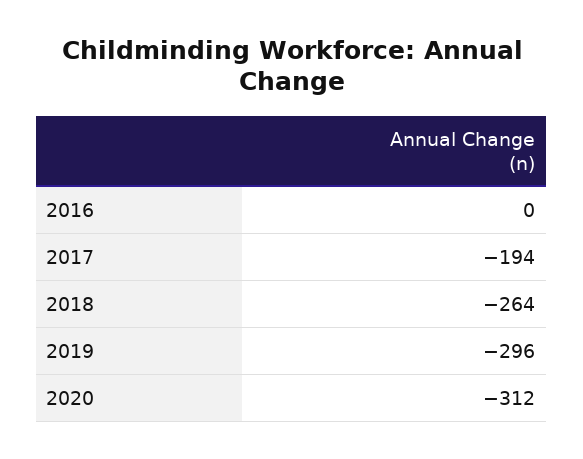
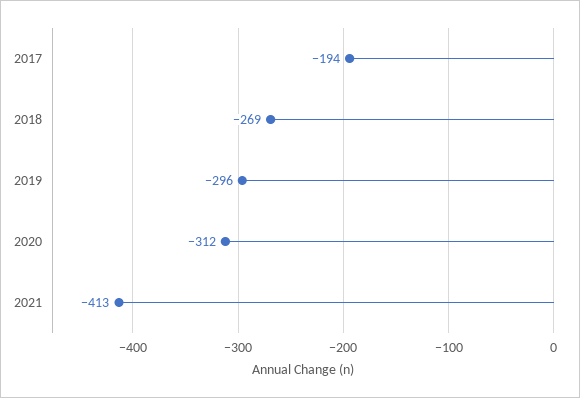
2016: 0 -> none
2018: -264 -> -269
2021: none -> -413

